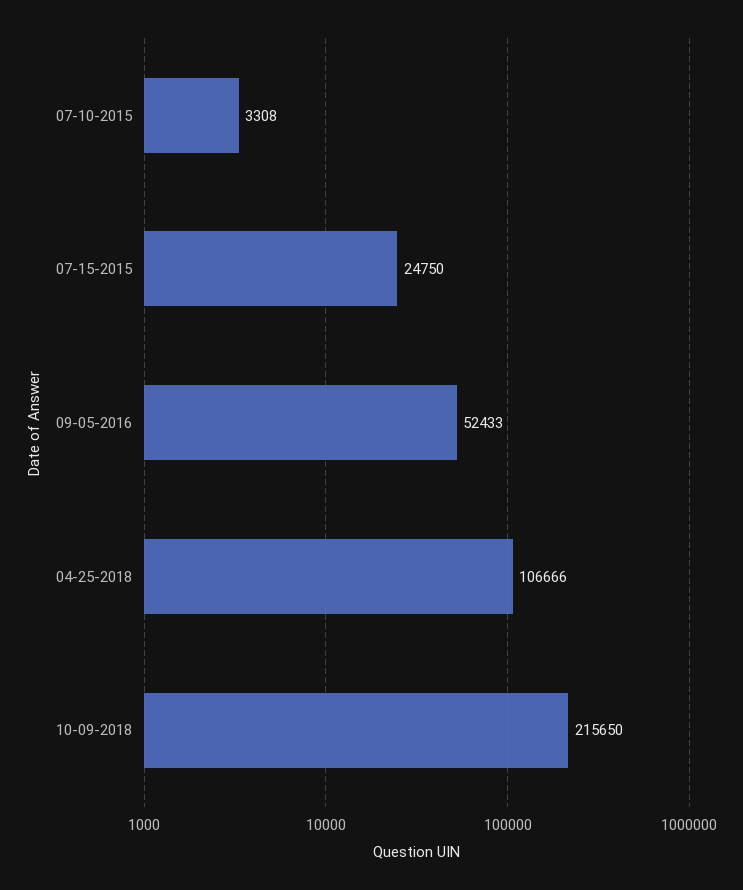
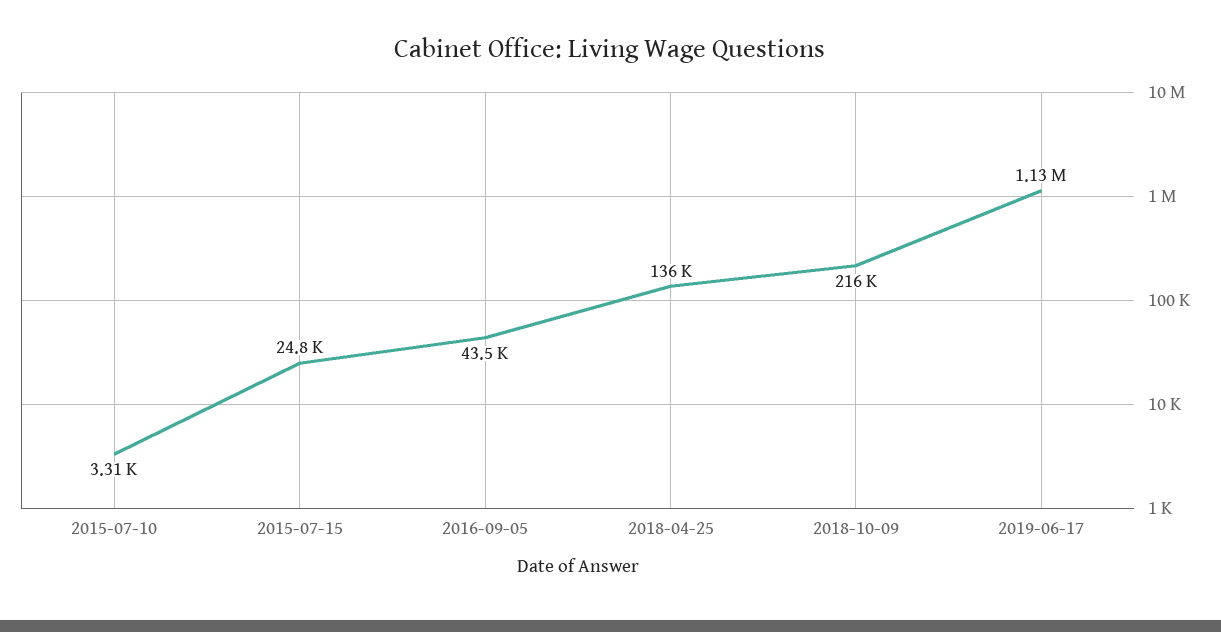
09-05-2016: 52433 -> 43500
04-25-2018: 106666 -> 136000
2019-06-17: none -> 1130000

